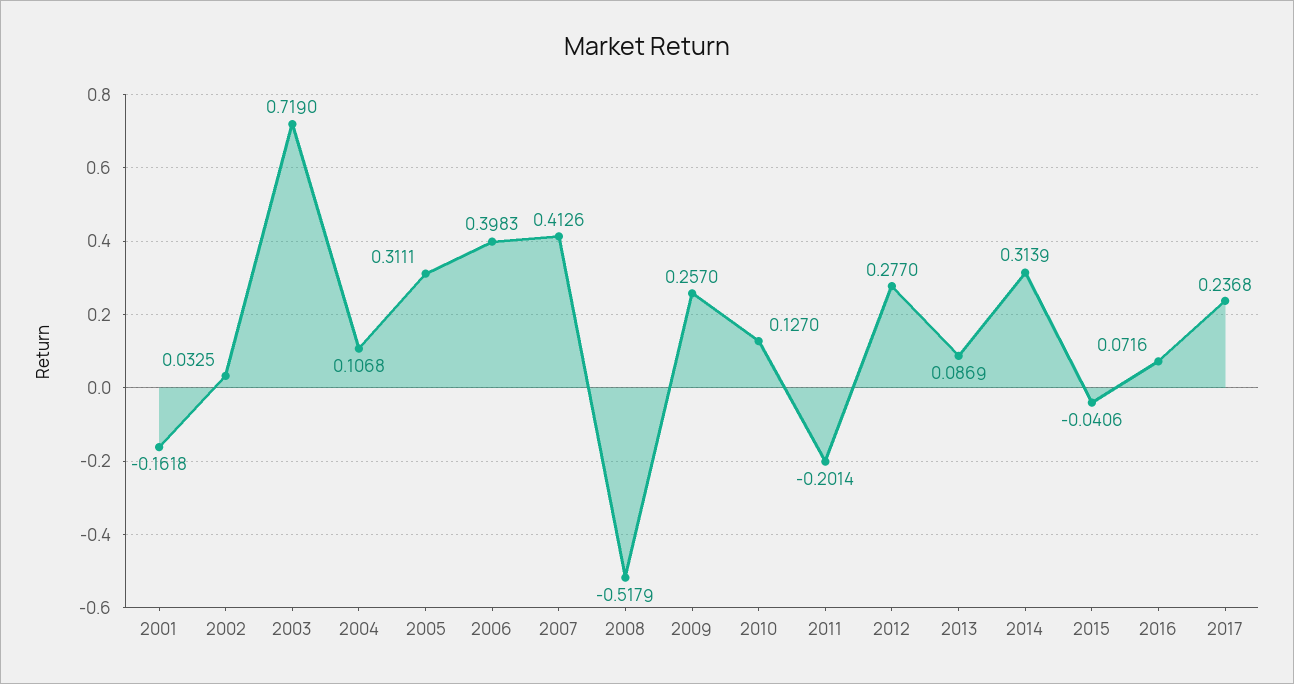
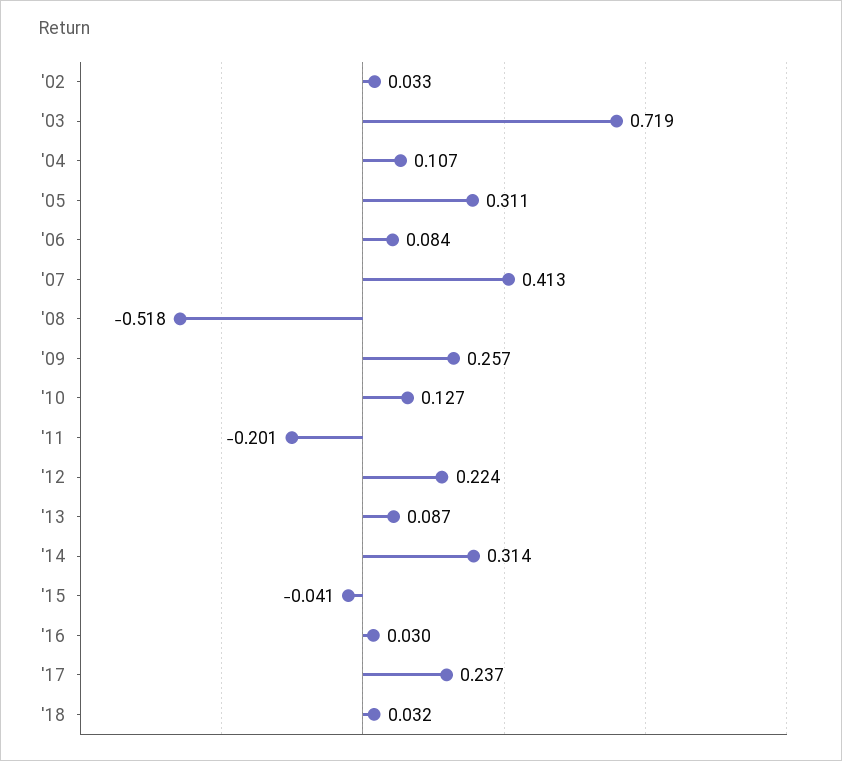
2001: -0.1618 -> none
2006: 0.3983 -> 0.084
2012: 0.277 -> 0.224
2016: 0.0716 -> 0.03
'18: none -> 0.032

